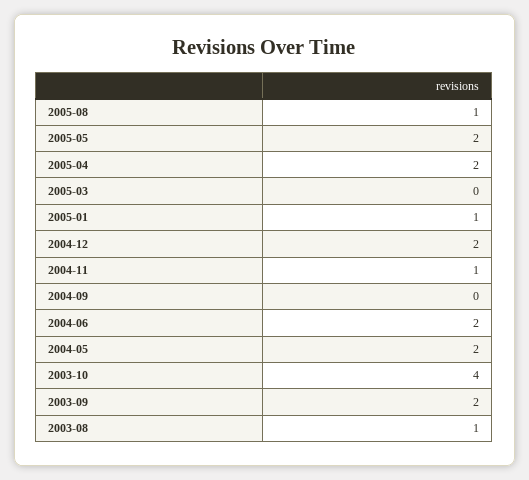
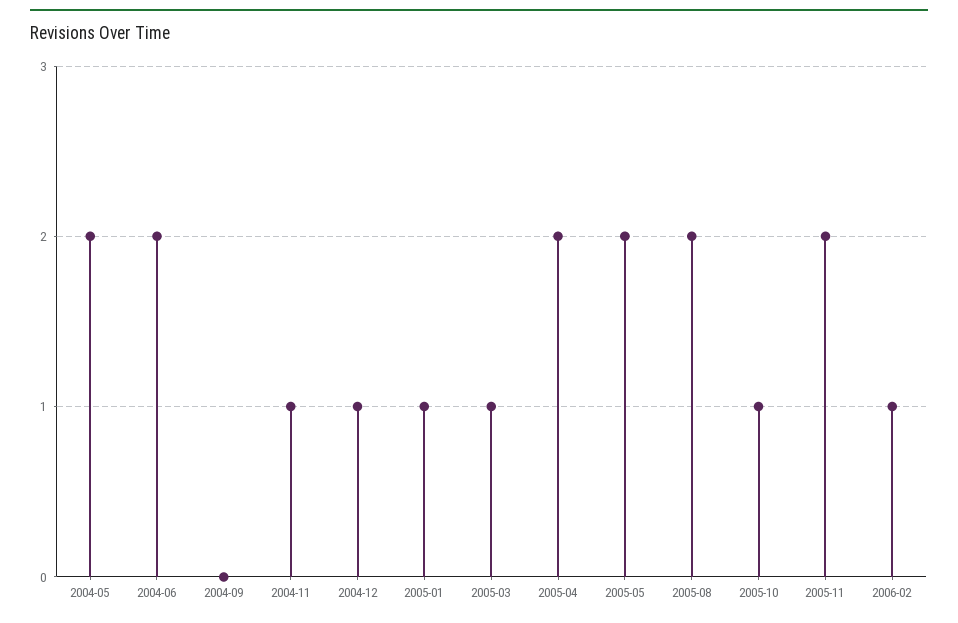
2005-08: 1 -> 2
2005-03: 0 -> 1
2004-12: 2 -> 1
2003-10: 4 -> none
2003-09: 2 -> none
2003-08: 1 -> none
2005-10: none -> 1
2005-11: none -> 2
2006-02: none -> 1

